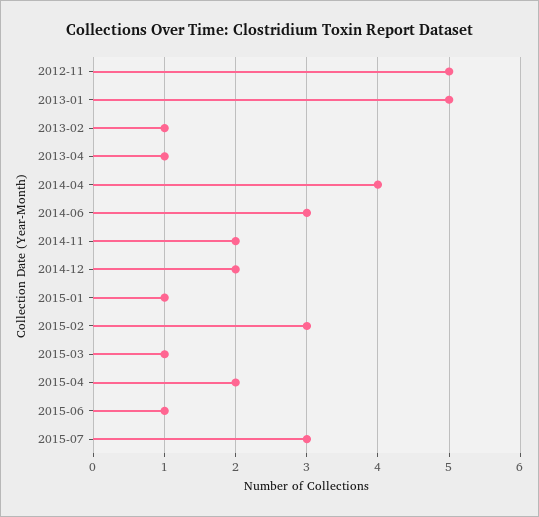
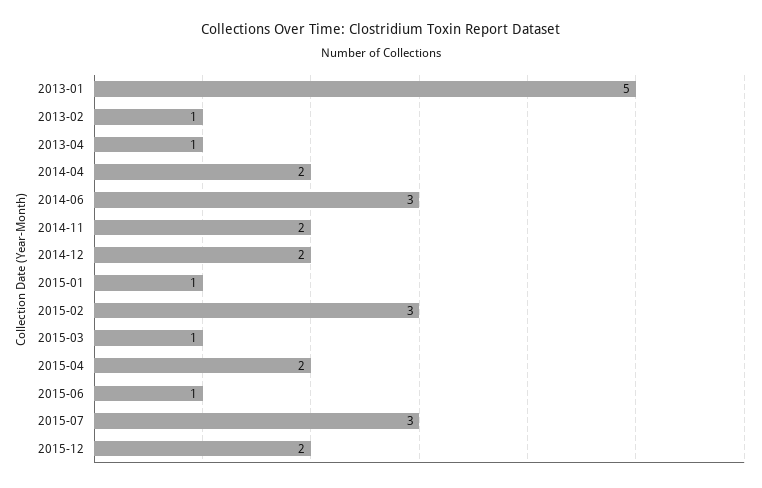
2012-11: 5 -> none
2014-04: 4 -> 2
2015-12: none -> 2

